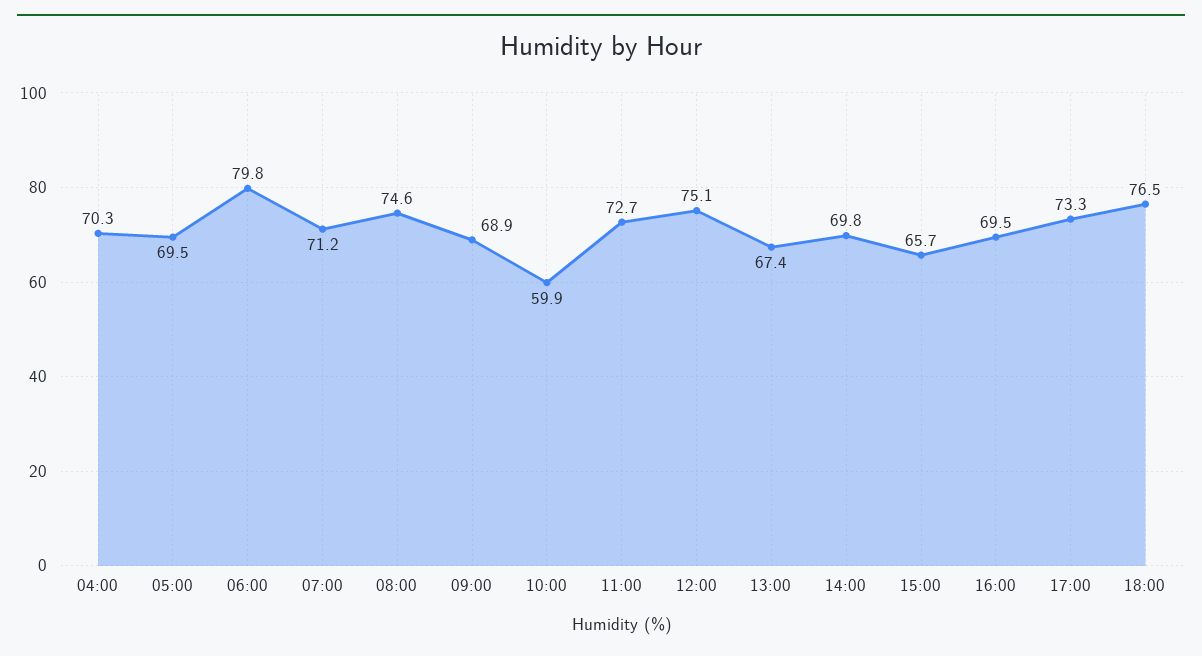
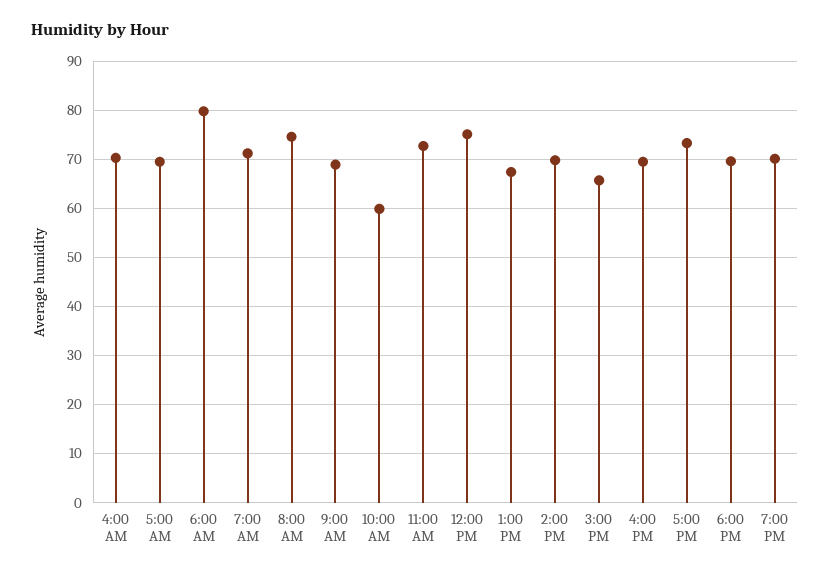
18:00: 76.5 -> 70
7:00 PM: none -> 70

